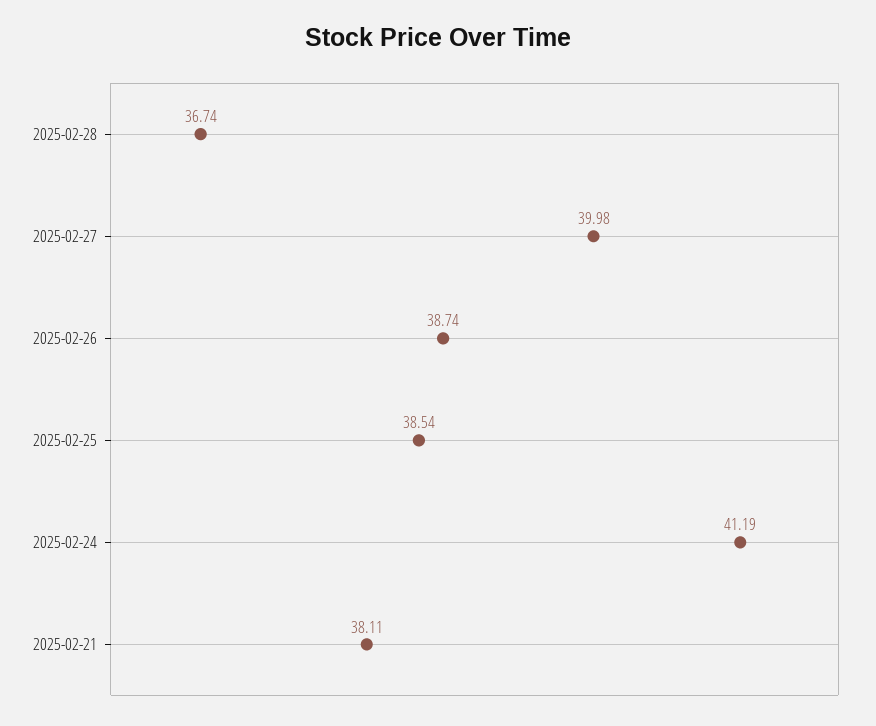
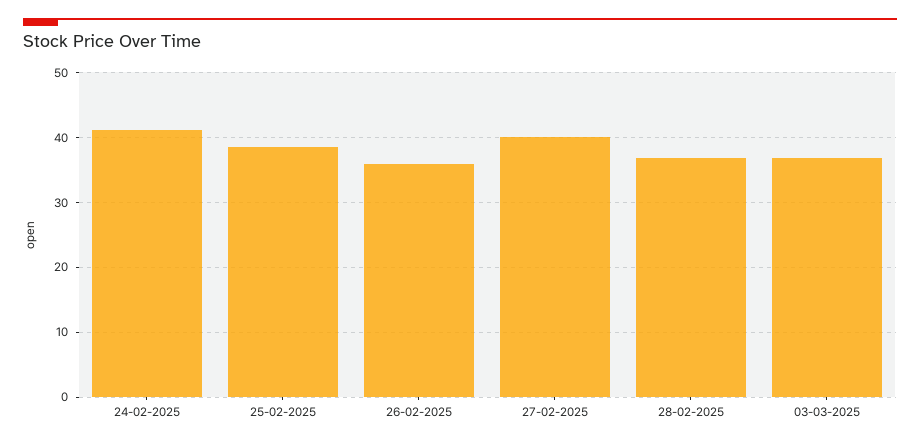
2025-02-26: 38.74 -> 36
2025-02-21: 38.11 -> none
03-03-2025: none -> 37

